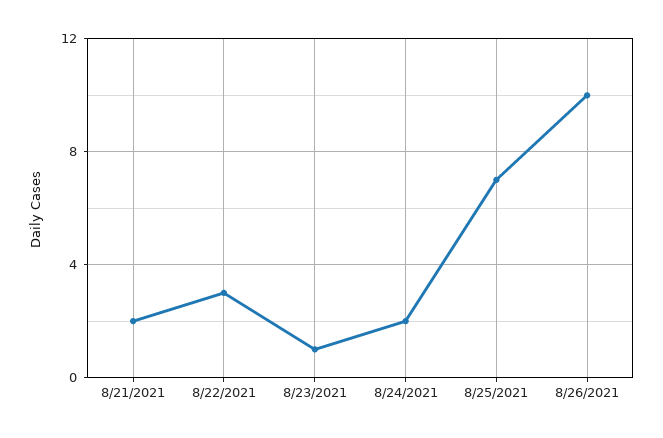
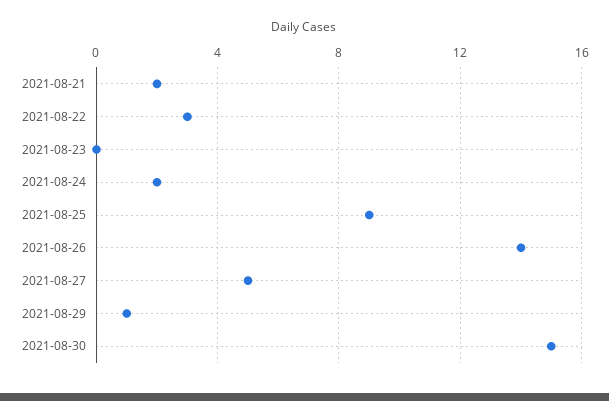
8/23/2021: 1 -> 0
8/25/2021: 7 -> 9
8/26/2021: 10 -> 14
2021-08-27: none -> 5
2021-08-29: none -> 1
2021-08-30: none -> 15

